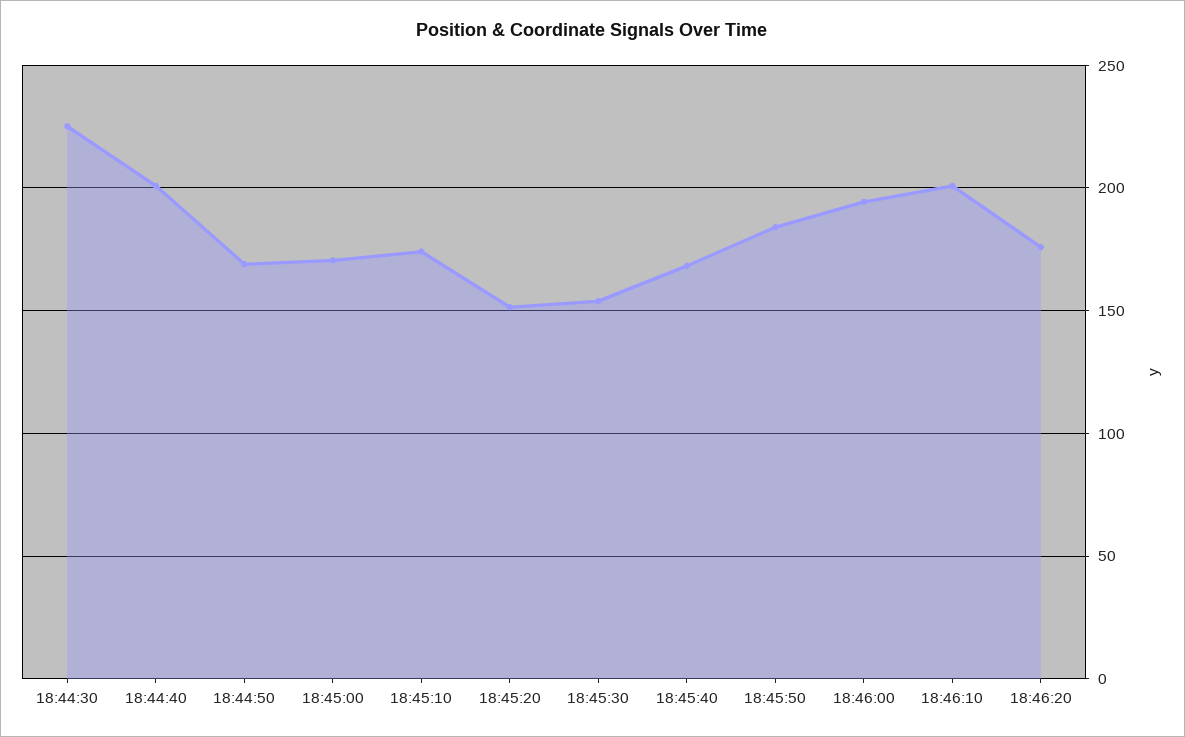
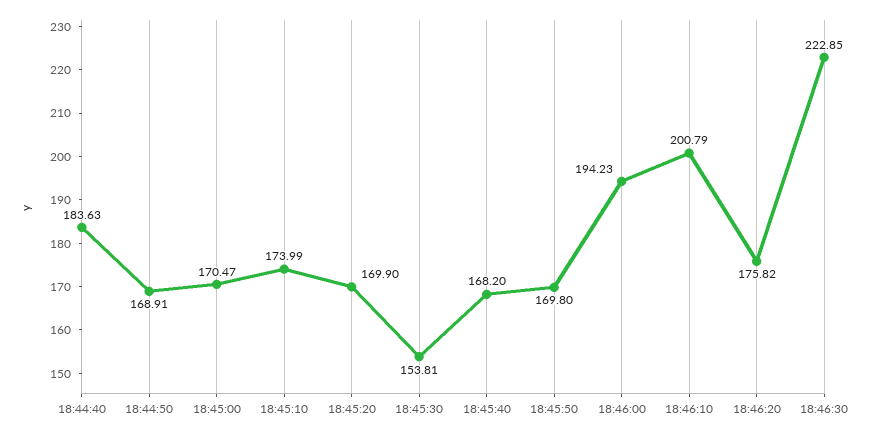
18:44:30: 225 -> none
18:44:40: 200 -> 183.63
18:45:20: 150 -> 169.9
18:45:50: 185 -> 169.8
18:46:30: none -> 222.85

